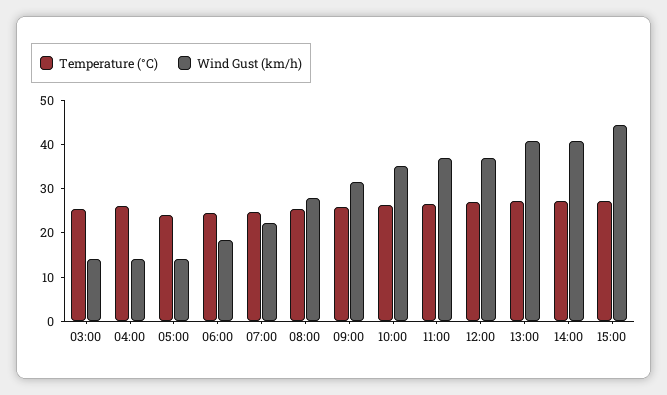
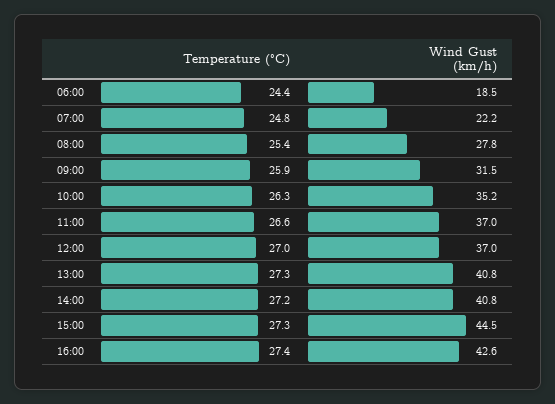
Temperature (°C), 03:00: 26 -> none
Wind Gust (km/h), 03:00: 14 -> none
Temperature (°C), 04:00: 26 -> none
Wind Gust (km/h), 04:00: 14 -> none
Temperature (°C), 05:00: 24 -> none
Wind Gust (km/h), 05:00: 14 -> none
Temperature (°C), 16:00: none -> 27.4
Wind Gust (km/h), 16:00: none -> 42.6

